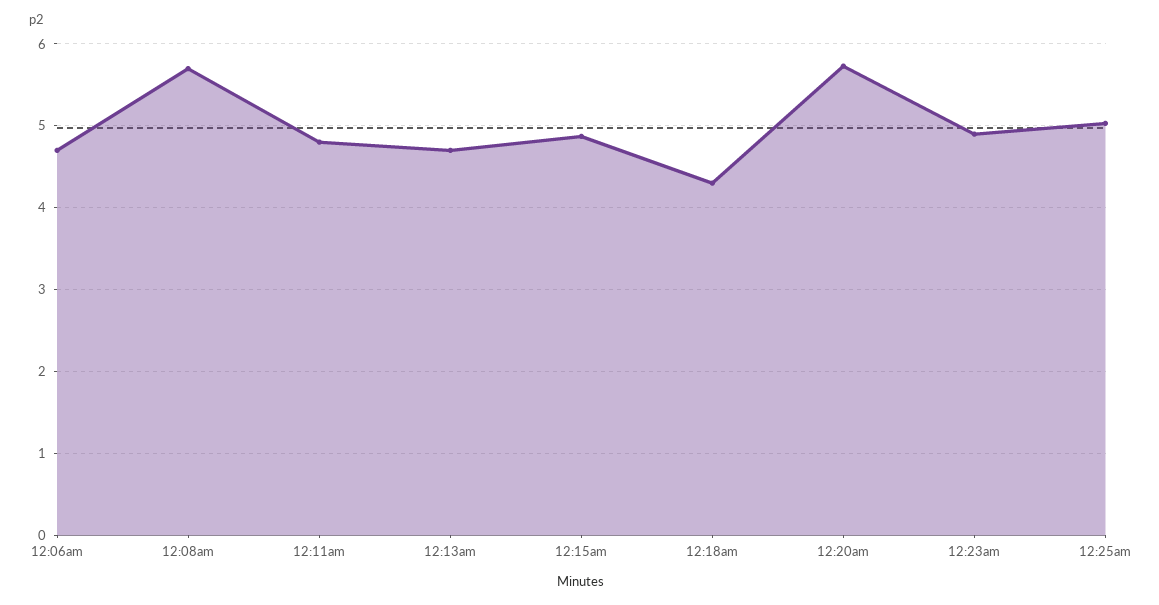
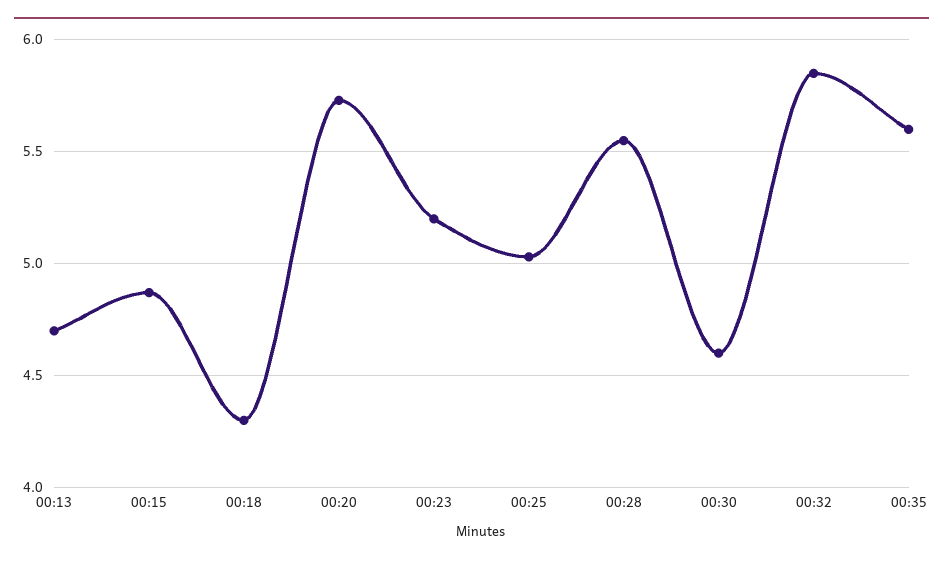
12:06am: 4.7 -> none
12:08am: 5.7 -> none
12:11am: 4.8 -> none
12:23am: 4.9 -> 5.2
00:28: none -> 5.55
00:30: none -> 4.6
00:32: none -> 5.85
00:35: none -> 5.6

